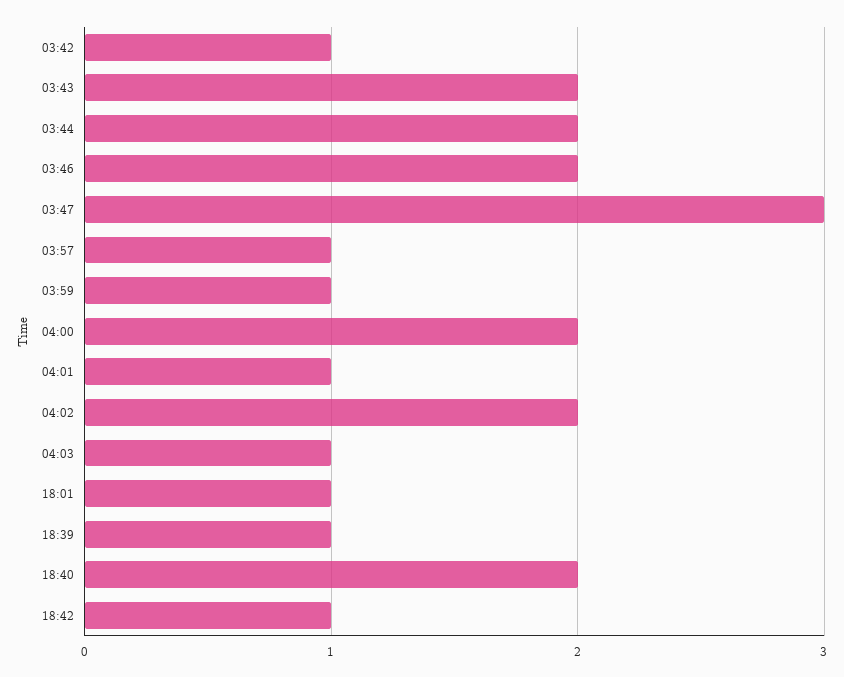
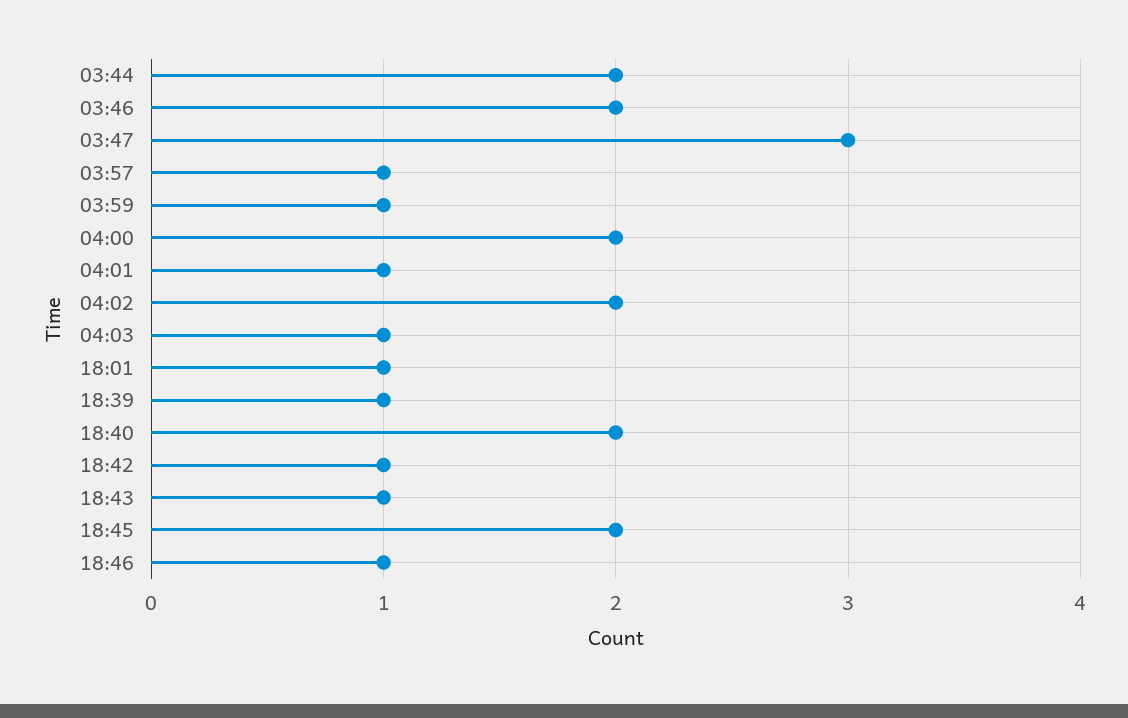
03:42: 1 -> none
03:43: 2 -> none
18:43: none -> 1
18:45: none -> 2
18:46: none -> 1

